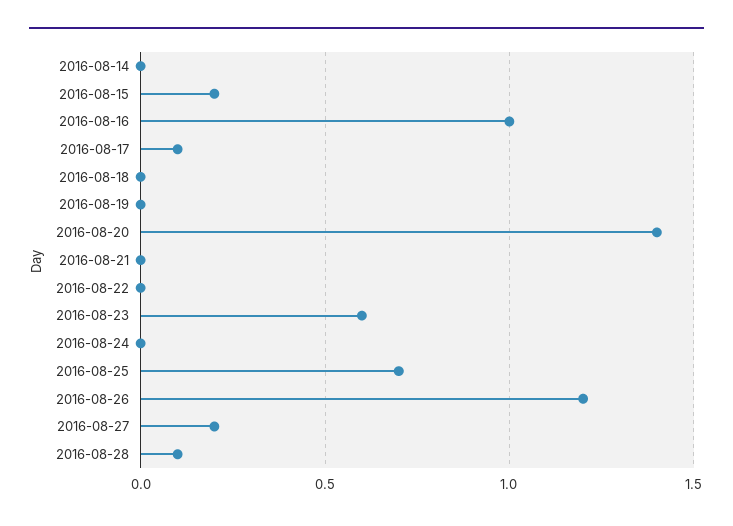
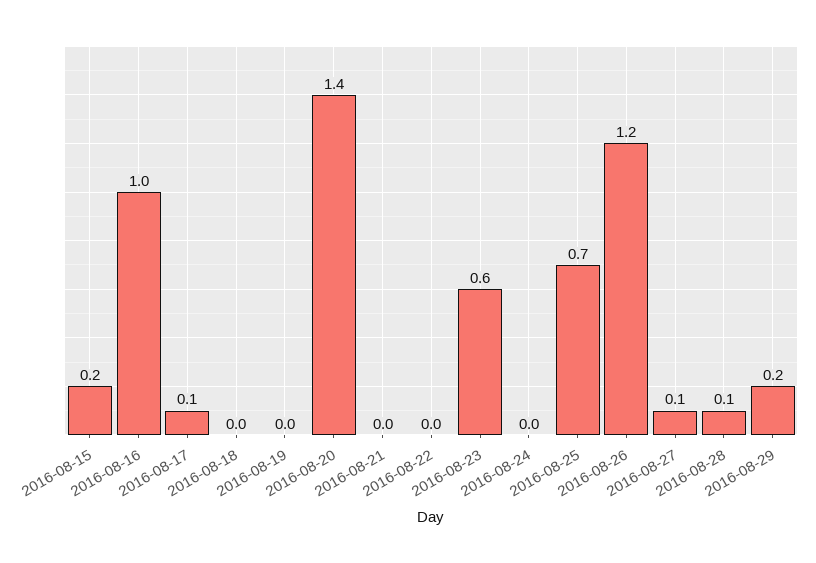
2016-08-14: 0 -> none
2016-08-27: 0.2 -> 0.1
2016-08-29: none -> 0.2

